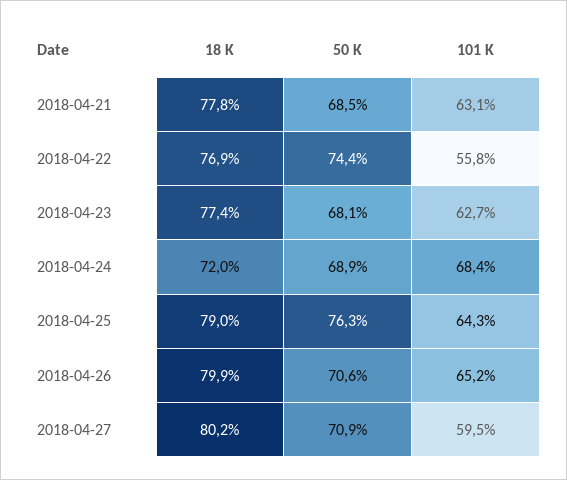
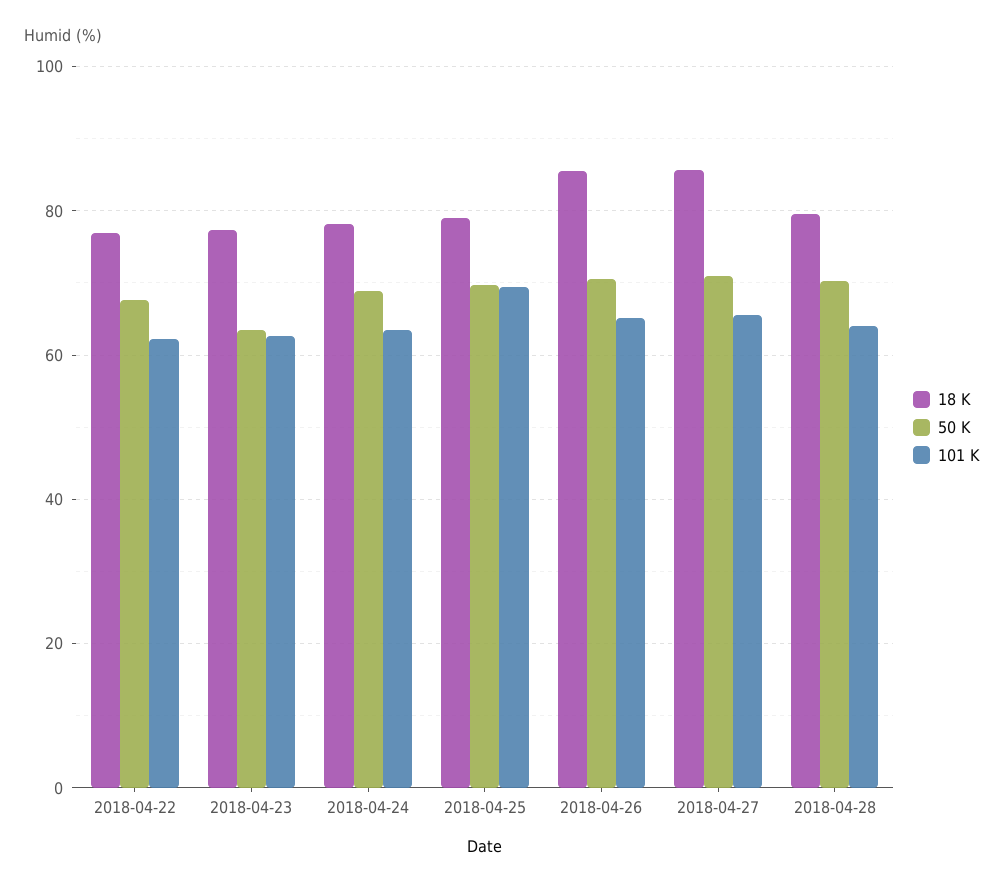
18 K, 2018-04-21: 77.8 -> none
50 K, 2018-04-21: 68.5 -> none
101 K, 2018-04-21: 63.1 -> none
50 K, 2018-04-22: 74.4 -> 68
101 K, 2018-04-22: 55.8 -> 62
50 K, 2018-04-23: 68.1 -> 64
18 K, 2018-04-24: 72 -> 78
101 K, 2018-04-24: 68.4 -> 64
50 K, 2018-04-25: 76.3 -> 70
101 K, 2018-04-25: 64.3 -> 70
18 K, 2018-04-26: 79.9 -> 86
18 K, 2018-04-27: 80.2 -> 86
101 K, 2018-04-27: 59.5 -> 66
18 K, 2018-04-28: none -> 80
50 K, 2018-04-28: none -> 70
101 K, 2018-04-28: none -> 64

